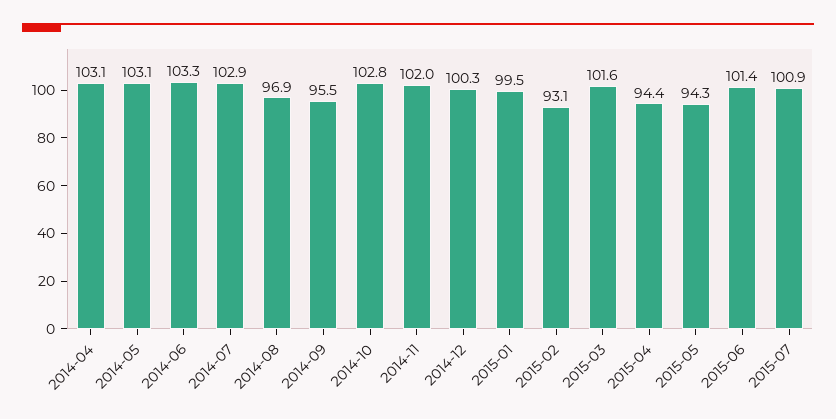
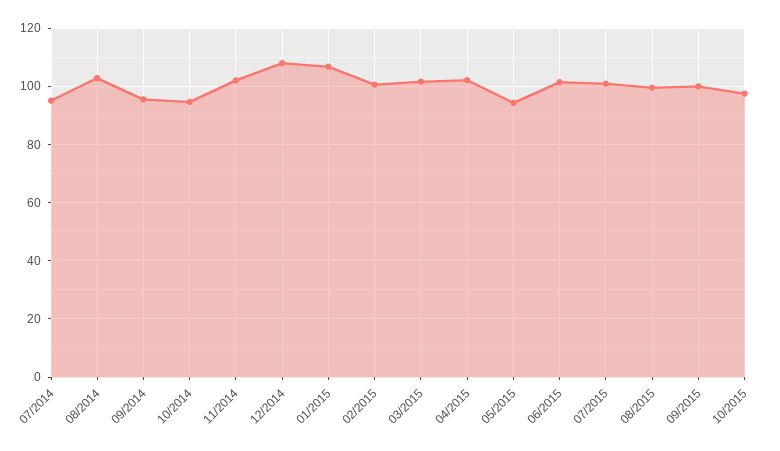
2014-04: 103.1 -> none
2014-05: 103.1 -> none
2014-06: 103.3 -> none
2014-07: 102.9 -> 95
2014-08: 96.9 -> 102.5
2014-10: 102.8 -> 95
2014-12: 100.3 -> 107.5
2015-01: 99.5 -> 107.5
2015-02: 93.1 -> 100
2015-04: 94.4 -> 102.5
08/2015: none -> 100
09/2015: none -> 100
10/2015: none -> 97.5

